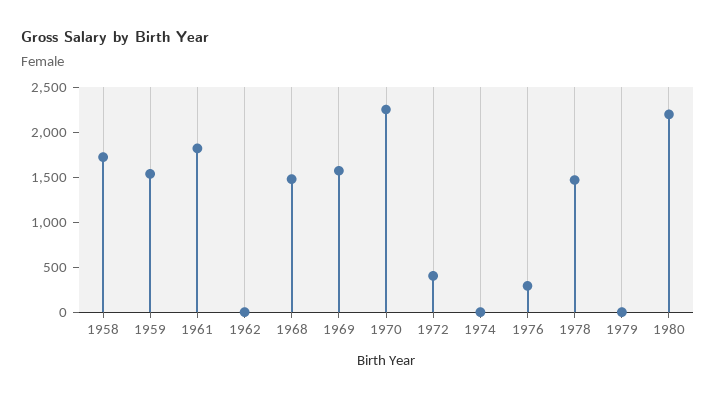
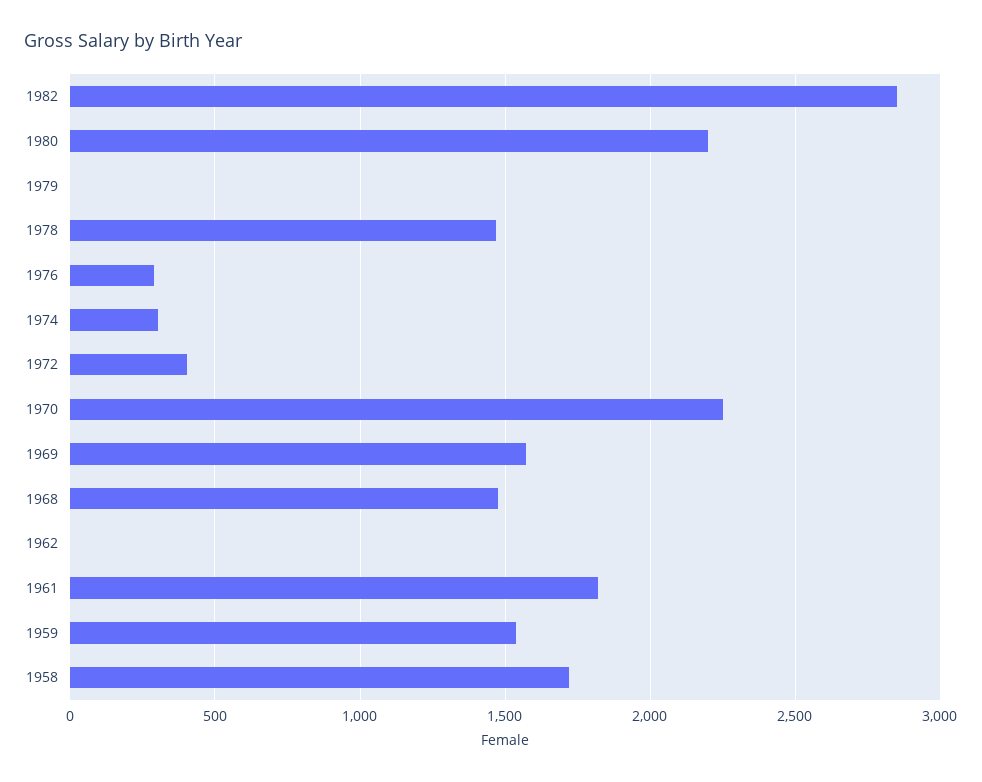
1974: 0 -> 300
1982: none -> 2850

